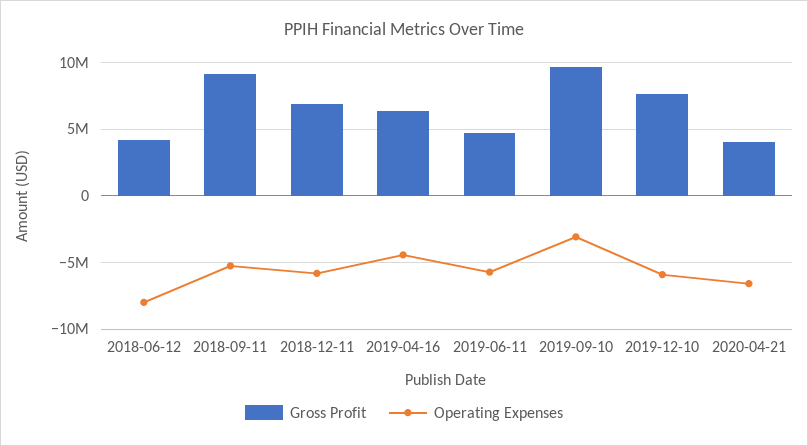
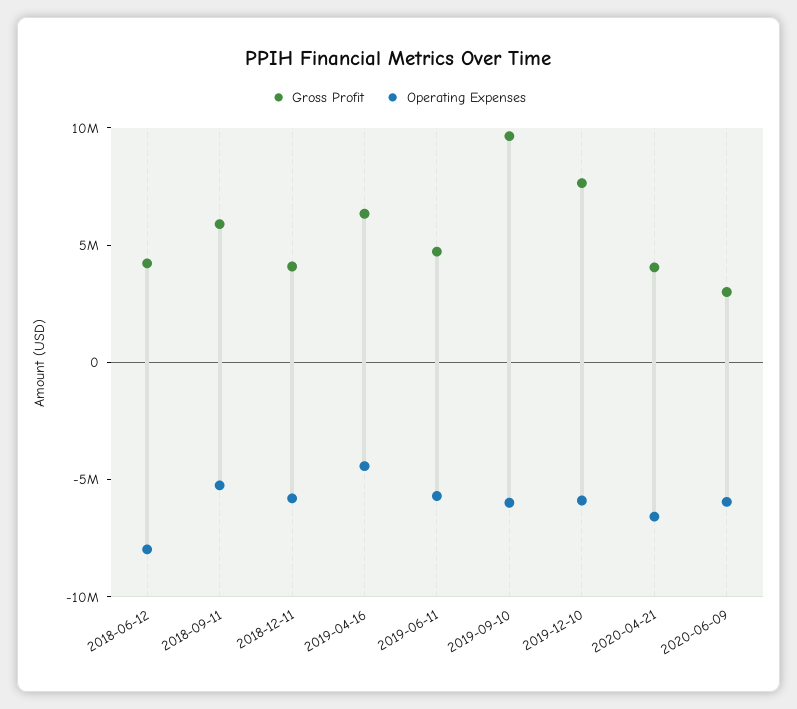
Gross Profit, 2018-09-11: 9000000 -> 6000000
Gross Profit, 2018-12-11: 7000000 -> 4000000
Operating Expenses, 2019-09-10: -3000000 -> -6000000
Gross Profit, 2020-06-09: none -> 3000000
Operating Expenses, 2020-06-09: none -> -6000000

